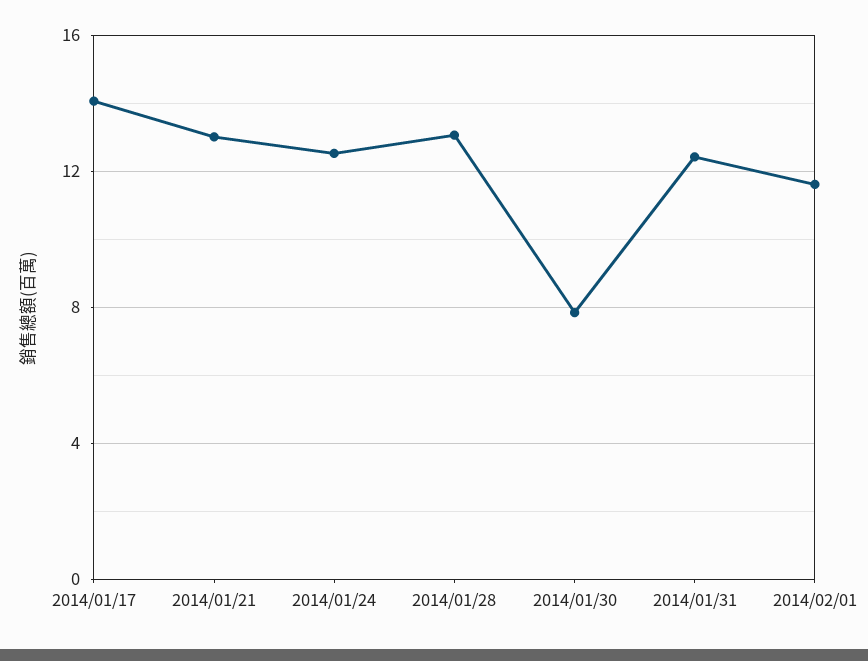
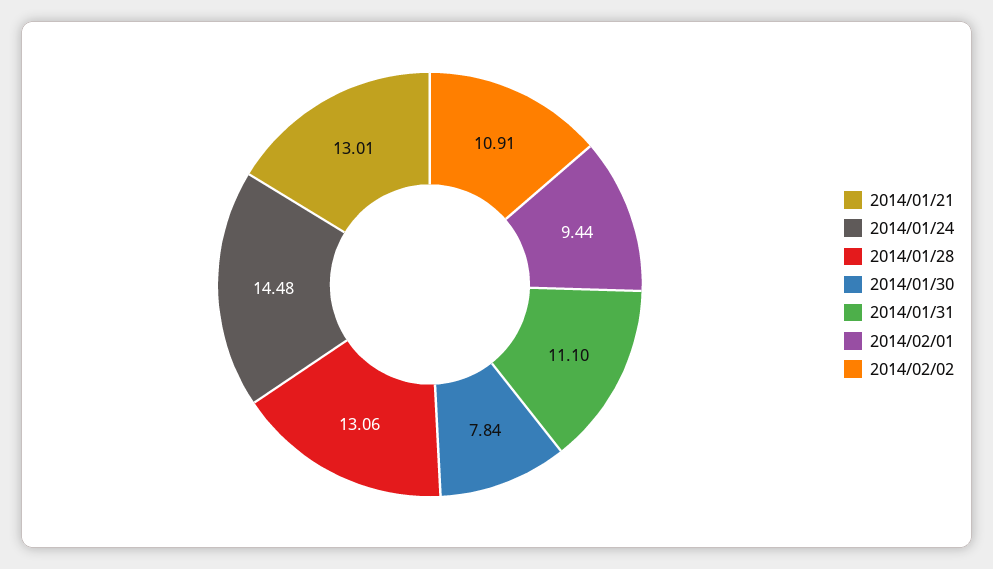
2014/01/17: 14 -> none
2014/01/24: 12.5 -> 14.48
2014/01/31: 12.5 -> 11.1
2014/02/01: 11.5 -> 9.44
2014/02/02: none -> 10.91

